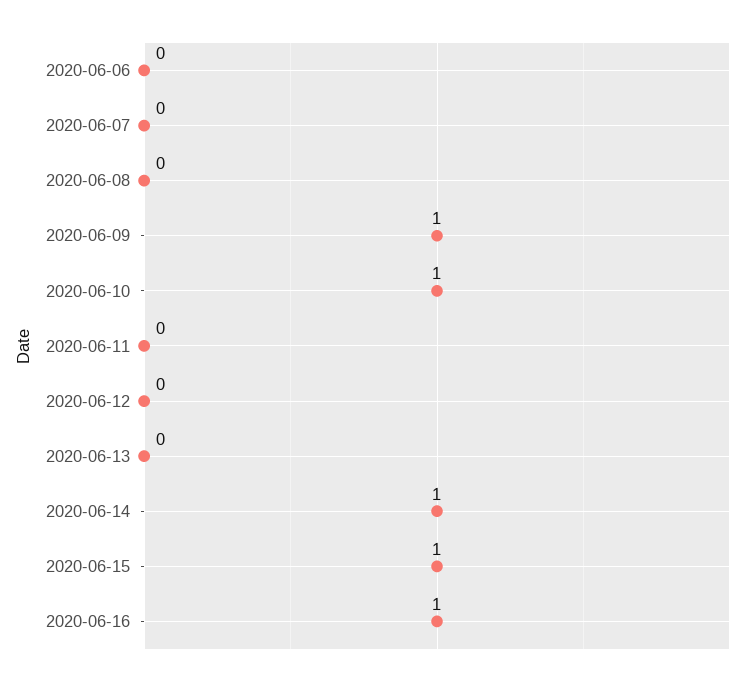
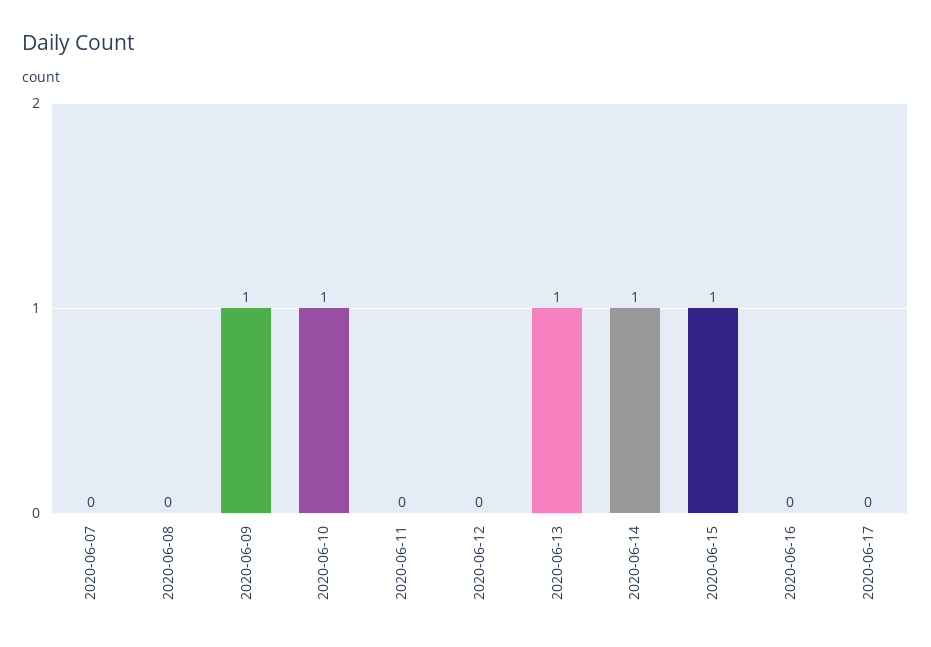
2020-06-06: 0 -> none
2020-06-13: 0 -> 1
2020-06-16: 1 -> 0
2020-06-17: none -> 0

